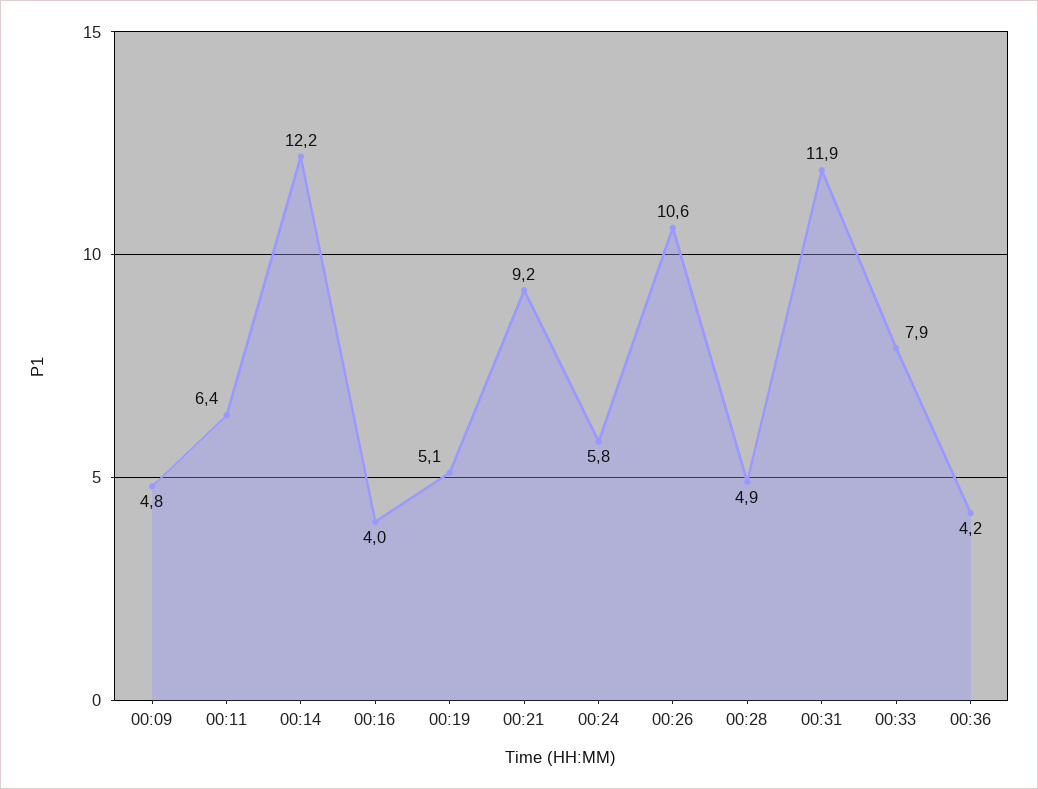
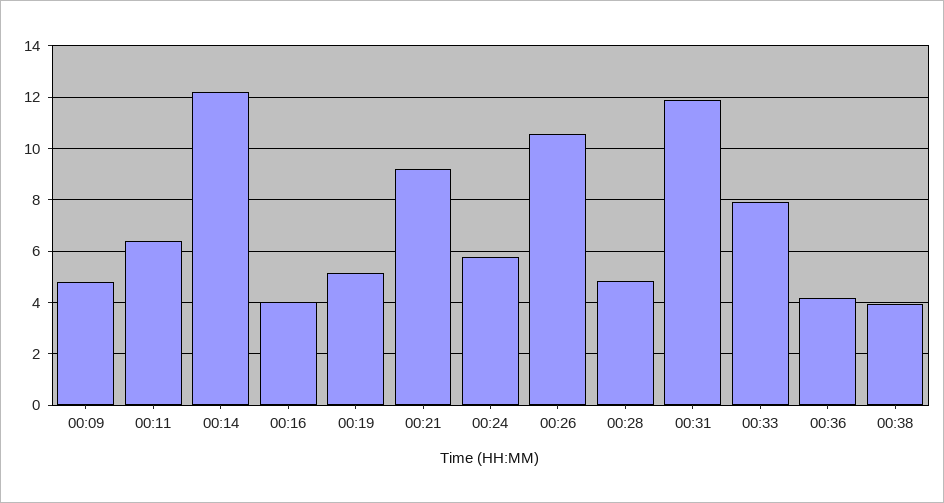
00:38: none -> 4

